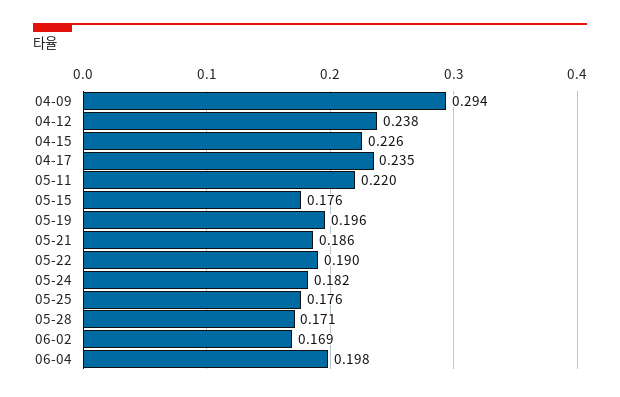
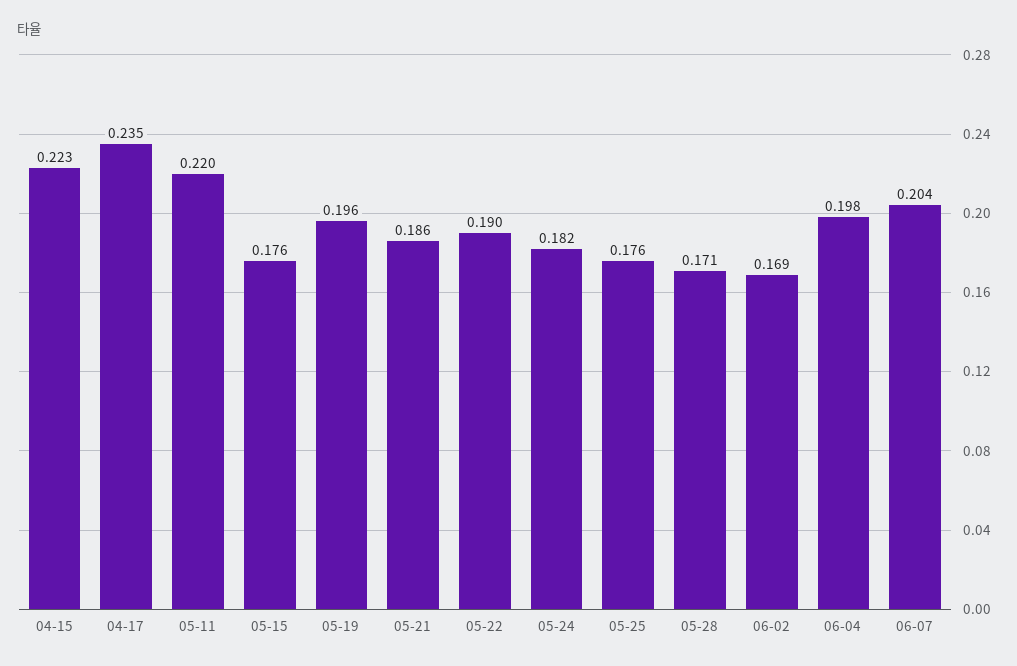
04-09: 0.294 -> none
04-12: 0.238 -> none
04-15: 0.226 -> 0.223
06-07: none -> 0.204

